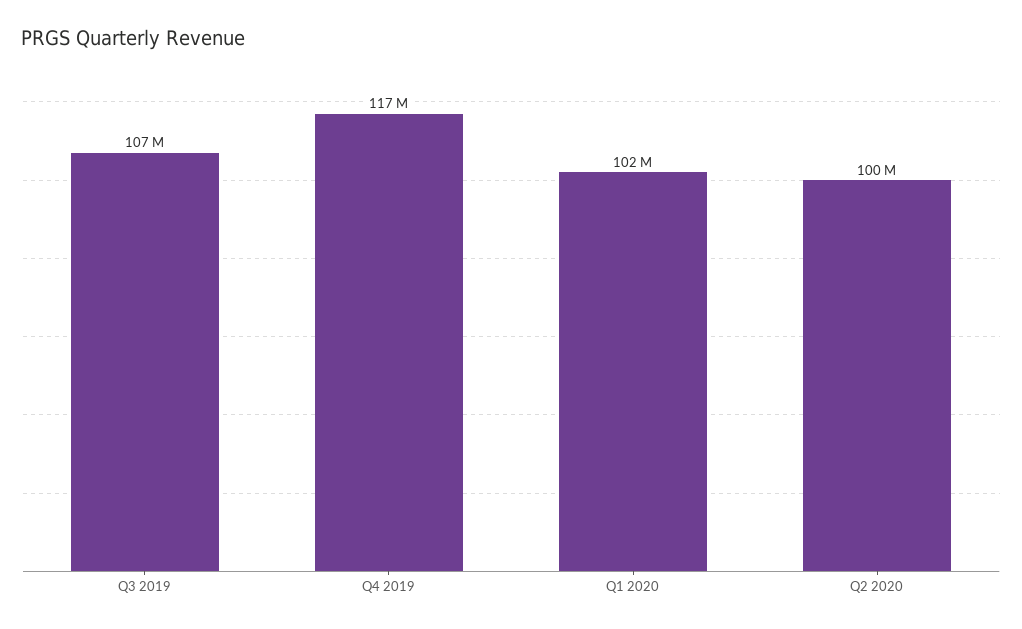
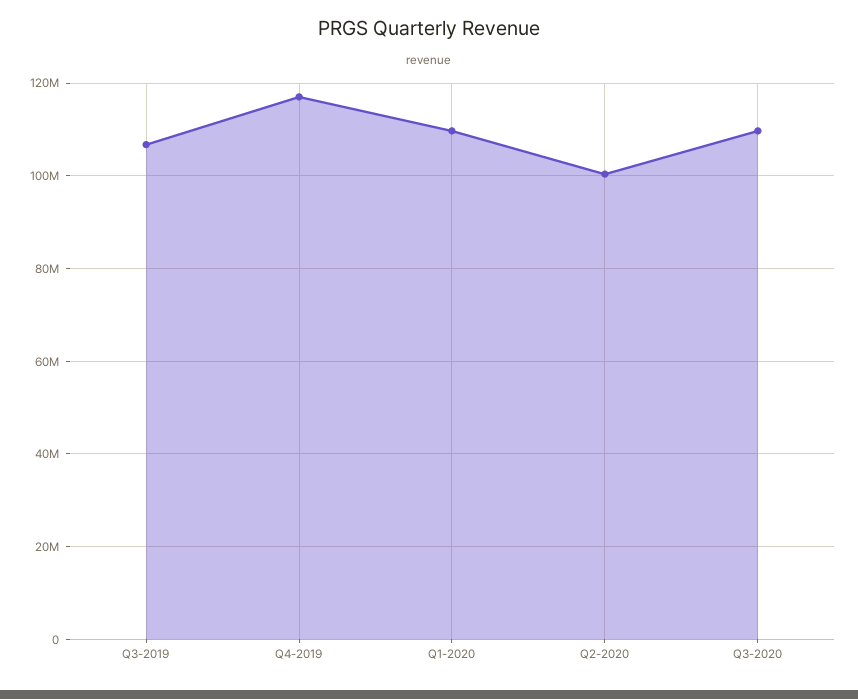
Q1 2020: 102000000 -> 110000000
Q3-2020: none -> 110000000

